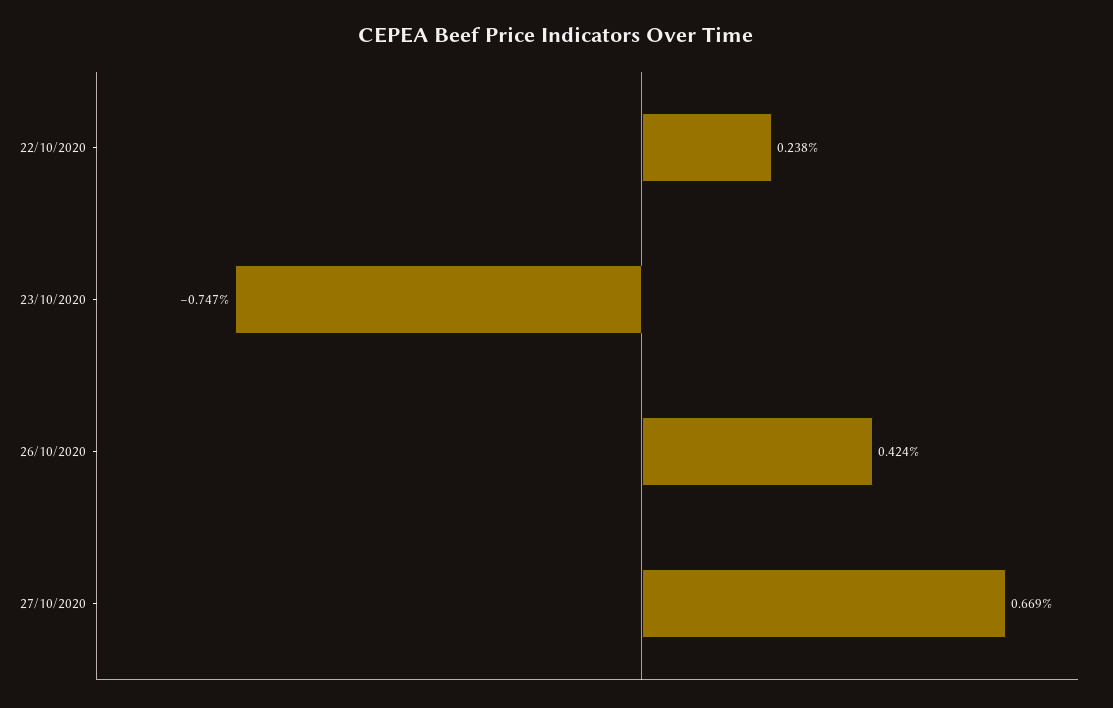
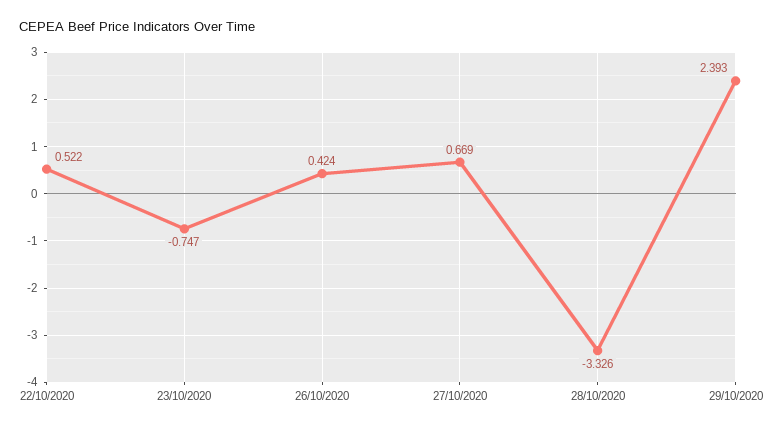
22/10/2020: 0.238 -> 0.522
28/10/2020: none -> -3.326
29/10/2020: none -> 2.393

